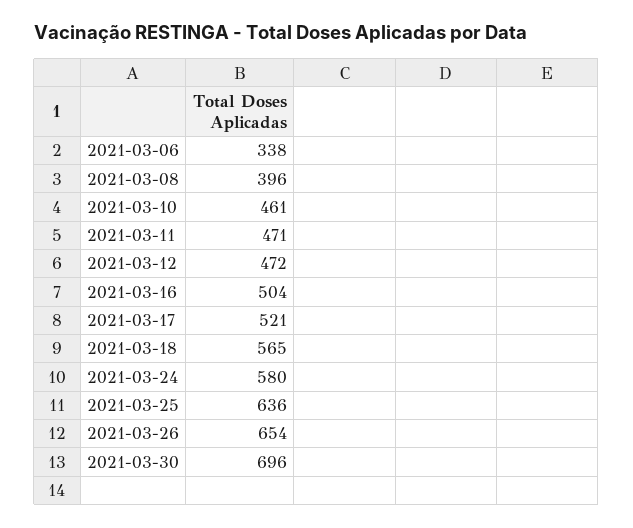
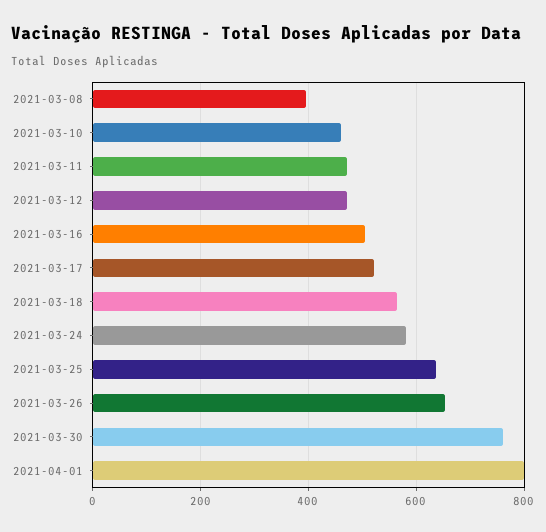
2021-03-06: 338 -> none
2021-03-30: 696 -> 760
2021-04-01: none -> 800

